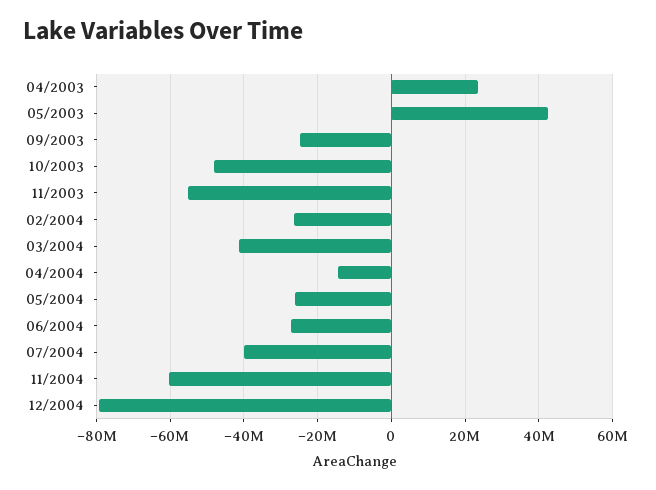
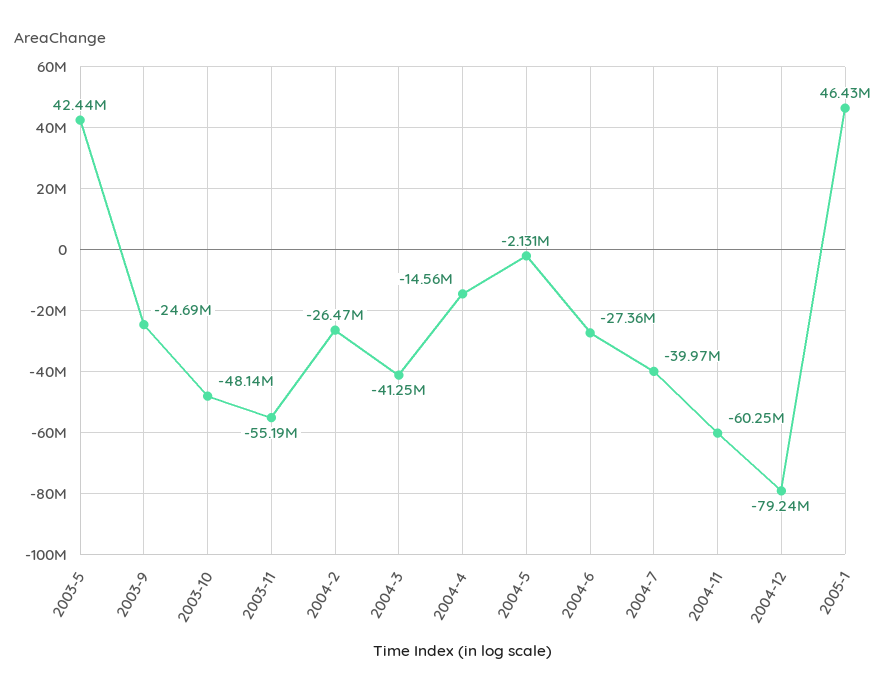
04/2003: 24000000 -> none
05/2004: -26000000 -> -2131000
2005-1: none -> 46430000

